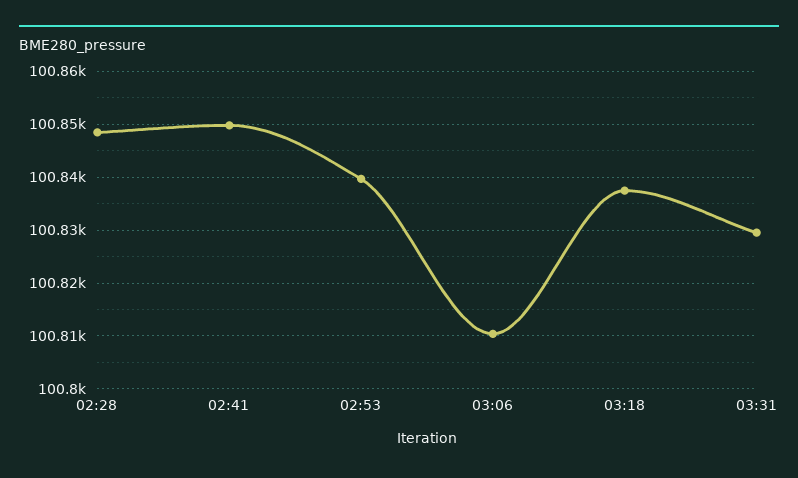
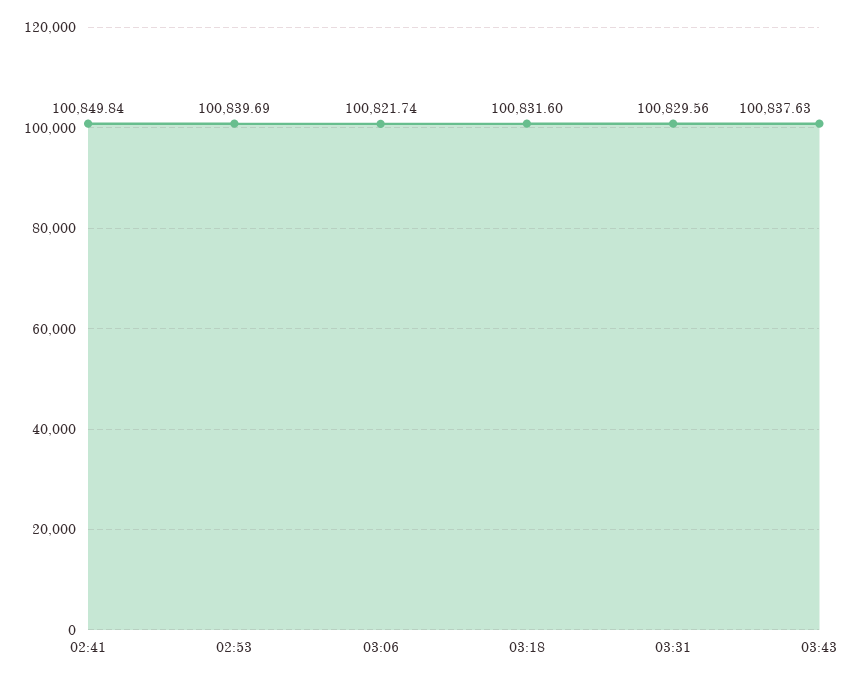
02:28: 100848 -> none
03:06: 100810 -> 100821.74
03:18: 100838 -> 100831.6
03:43: none -> 100837.63

